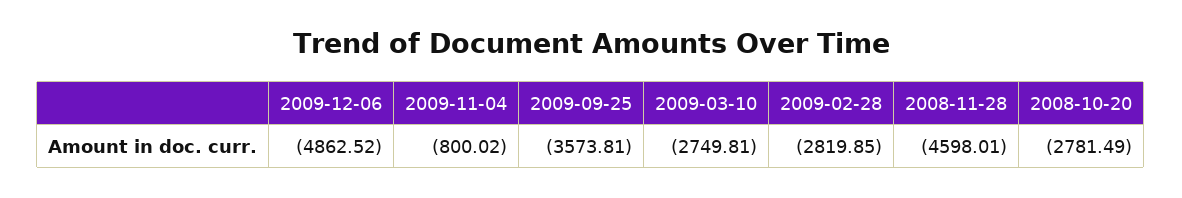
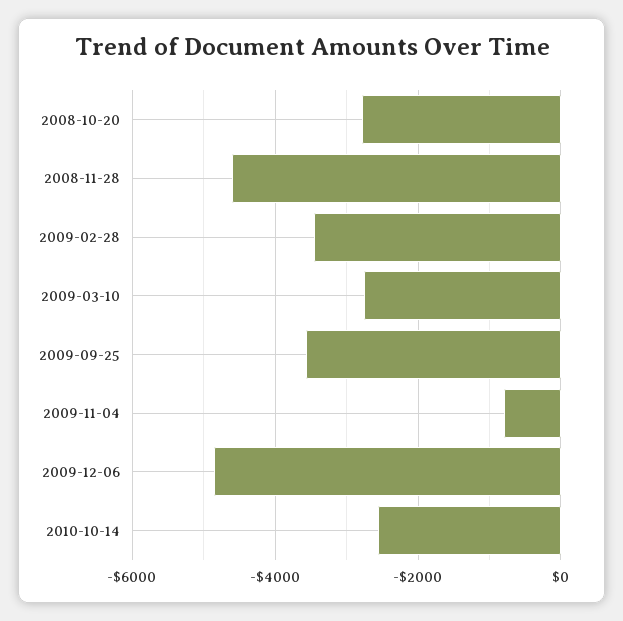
2009-02-28: -2819.85 -> -3400
2010-10-14: none -> -2600

